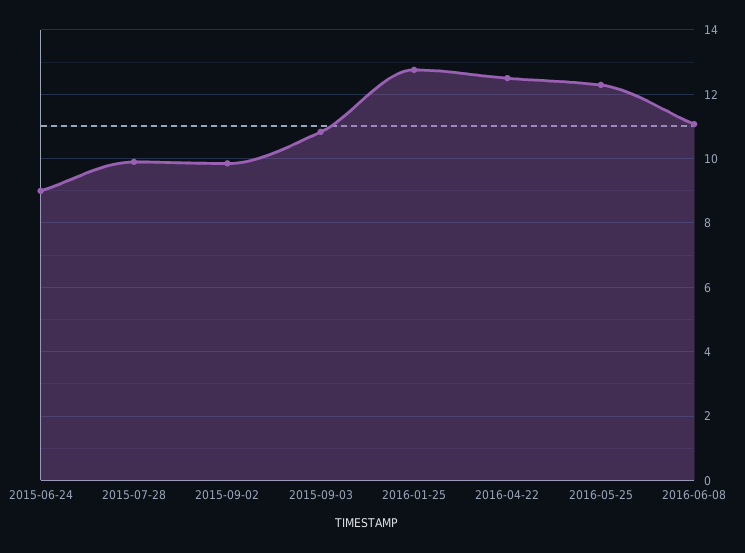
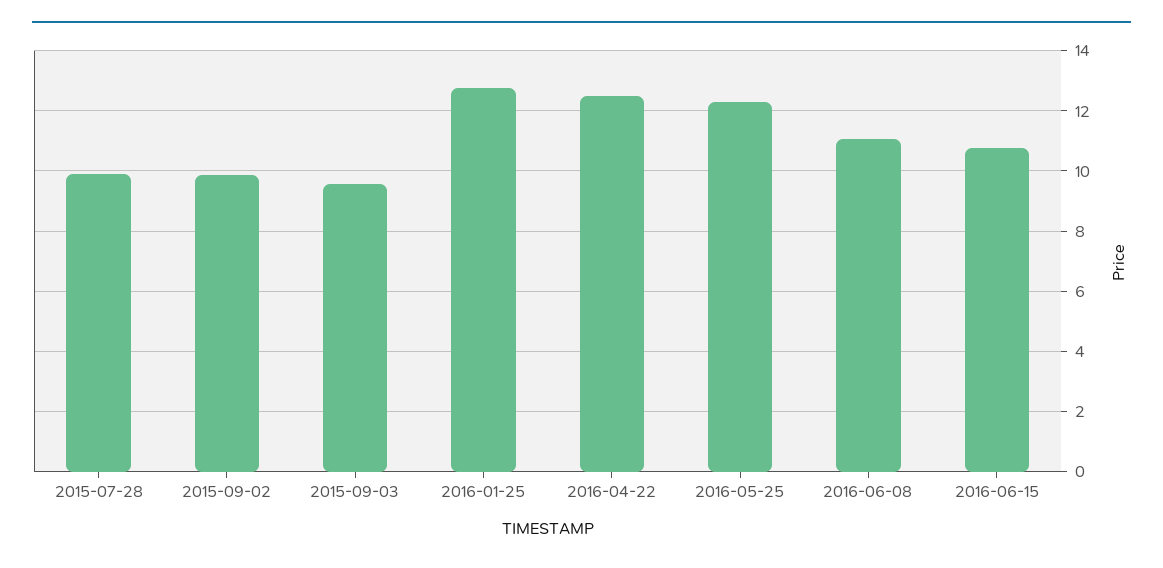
2015-06-24: 9 -> none
2015-09-03: 10.8 -> 9.6
2016-06-15: none -> 10.8

